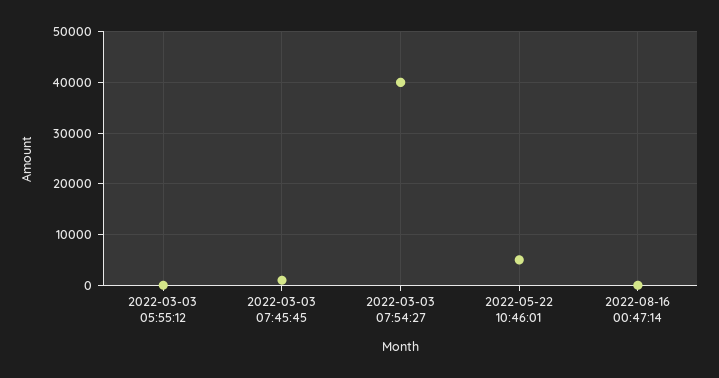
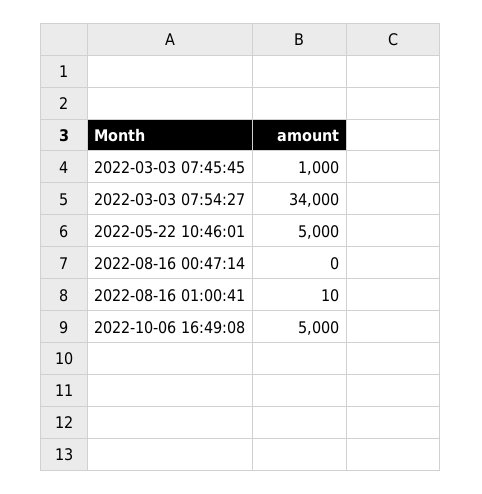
2022-03-03 05:55:12: 0 -> none
2022-03-03 07:54:27: 40000 -> 34000
2022-08-16 01:00:41: none -> 10
2022-10-06 16:49:08: none -> 5000

